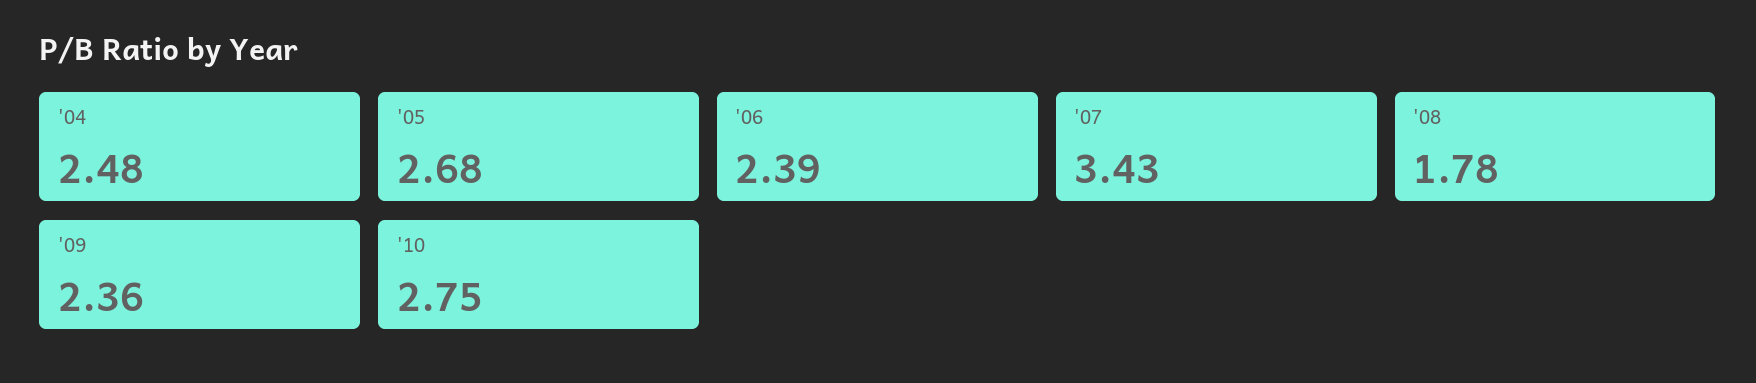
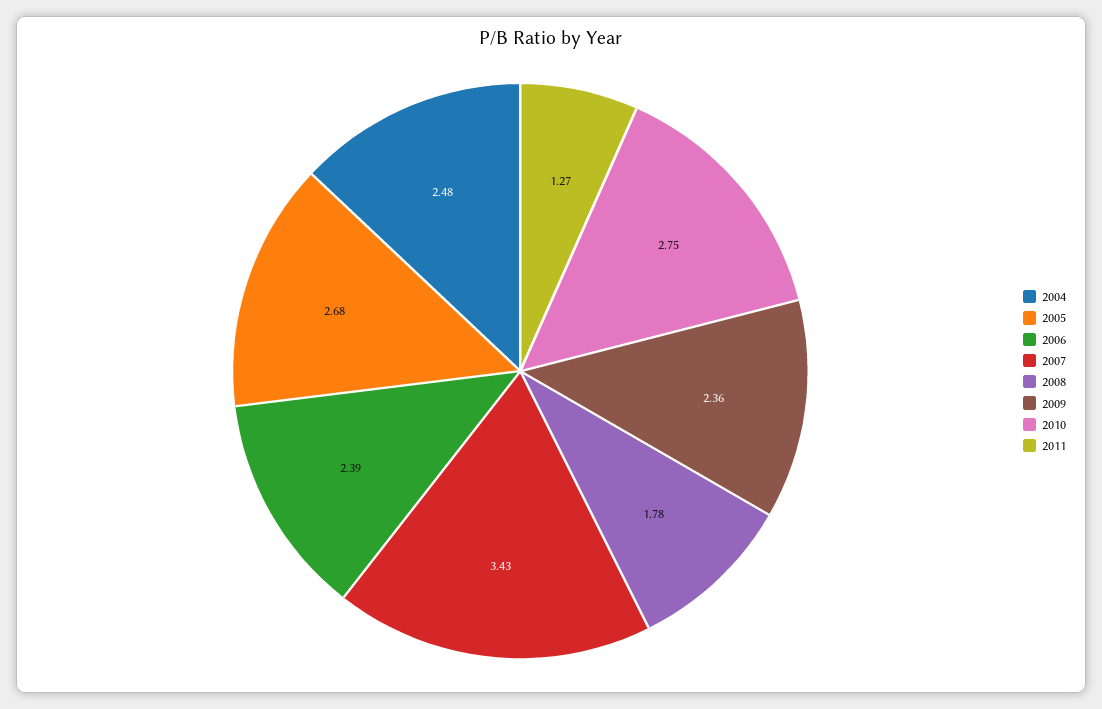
2011: none -> 1.27

